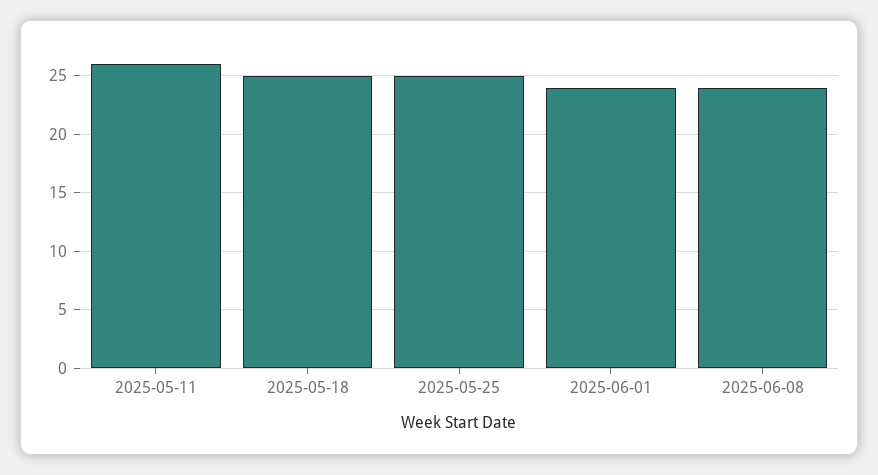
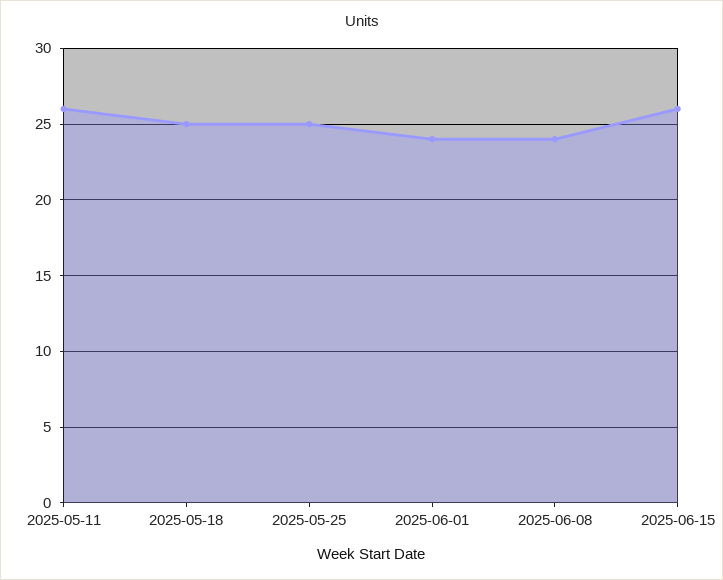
2025-06-15: none -> 26

